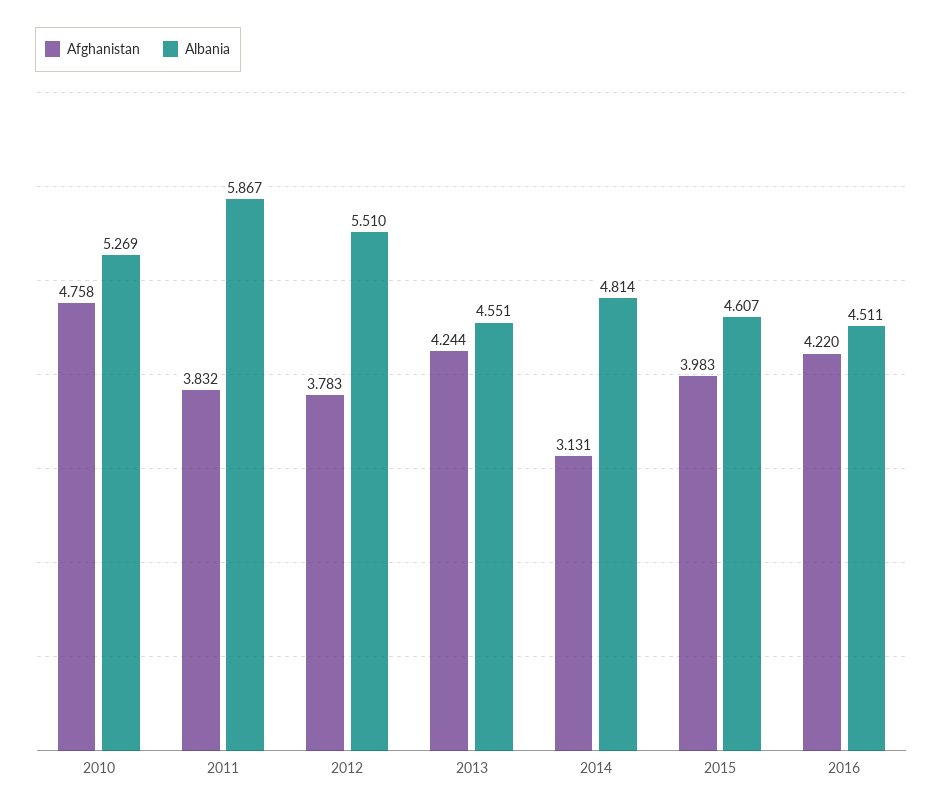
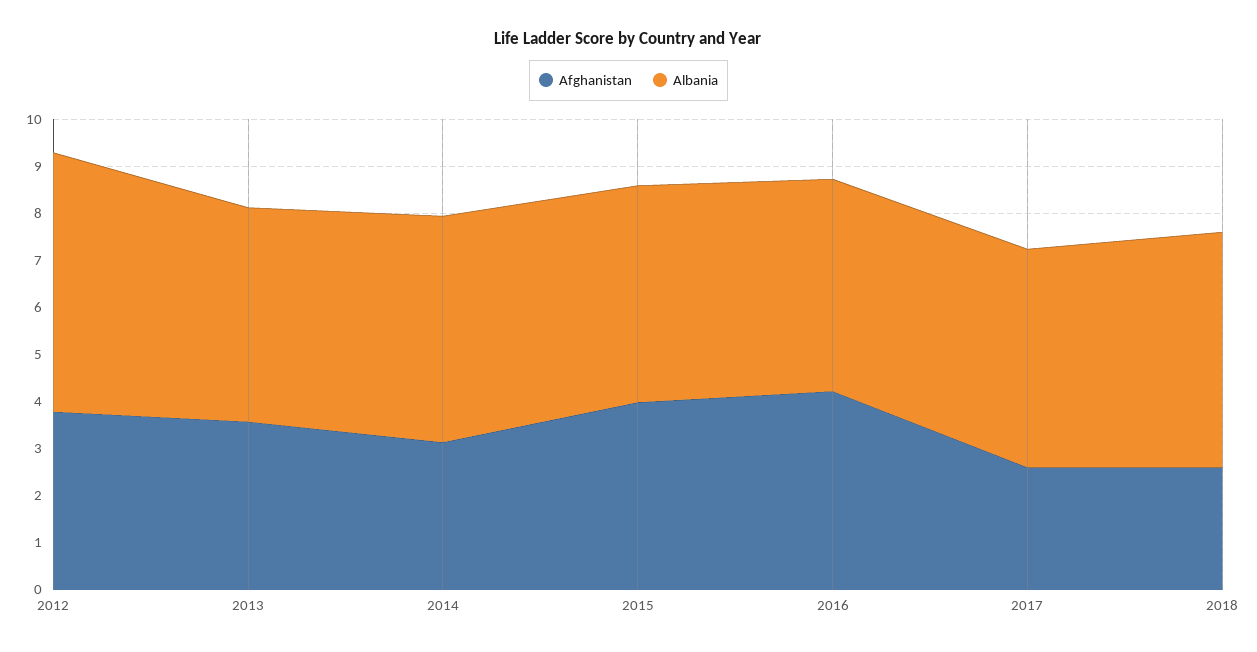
Afghanistan, 2010: 4.758 -> none
Albania, 2010: 5.269 -> none
Afghanistan, 2011: 3.832 -> none
Albania, 2011: 5.867 -> none
Afghanistan, 2013: 4.244 -> 3.6
Afghanistan, 2017: none -> 2.6
Albania, 2017: none -> 4.6
Afghanistan, 2018: none -> 2.6
Albania, 2018: none -> 5

